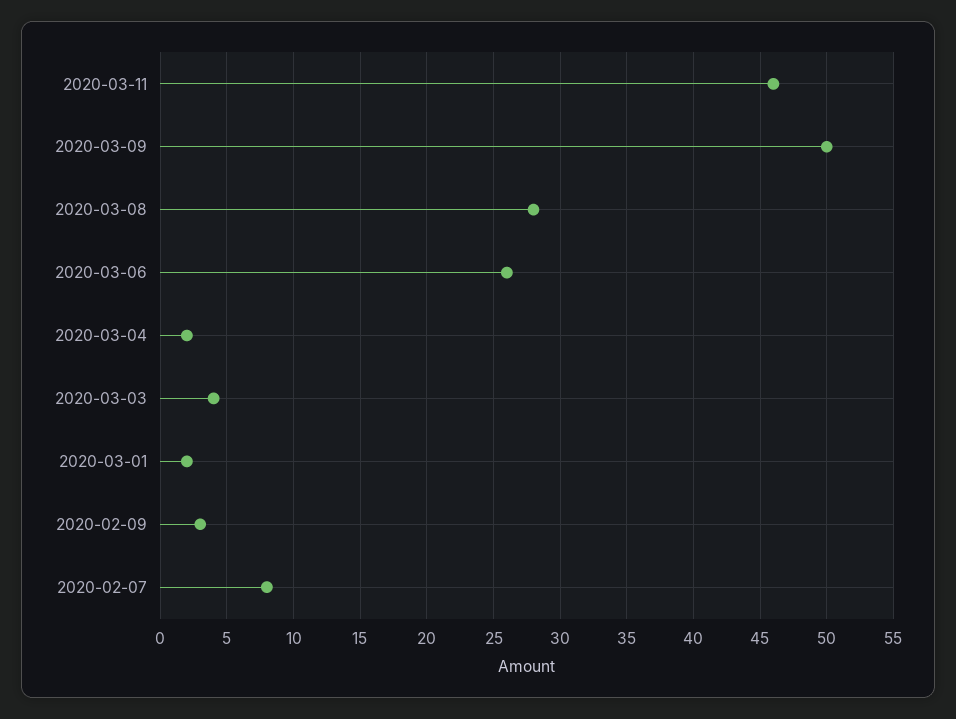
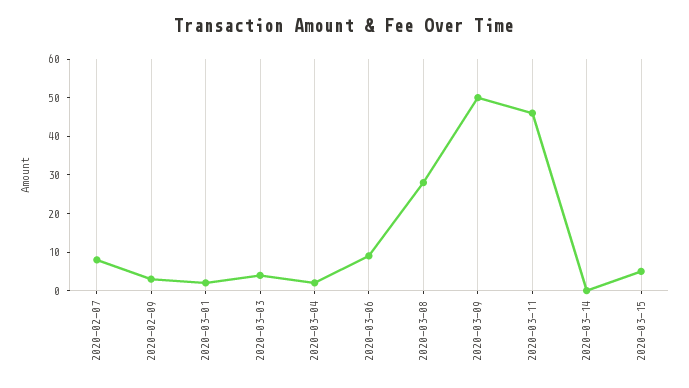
2020-03-06: 26 -> 10
2020-03-14: none -> 0
2020-03-15: none -> 5

